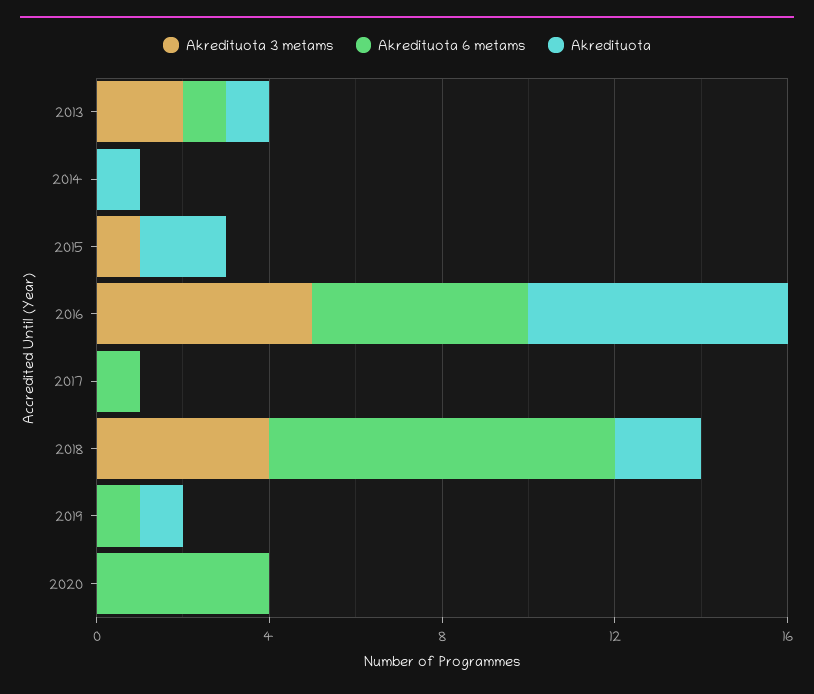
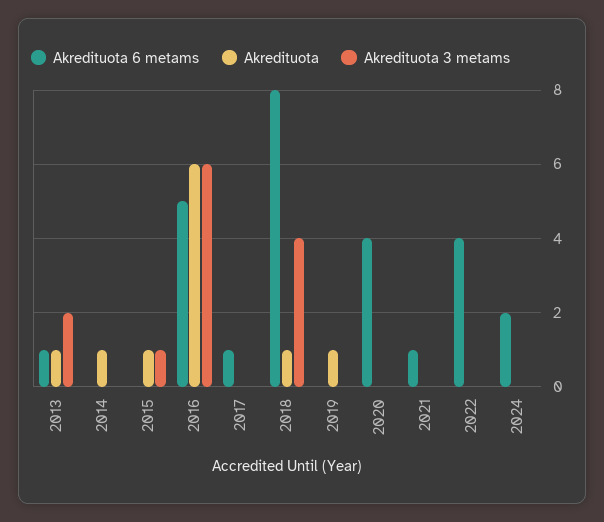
Akredituota, 2015: 2 -> 1
Akredituota 3 metams, 2016: 5 -> 6
Akredituota, 2018: 2 -> 1
Akredituota 6 metams, 2019: 1 -> 0
Akredituota 6 metams, 2021: none -> 1
Akredituota, 2021: none -> 0
Akredituota 3 metams, 2021: none -> 0
Akredituota 6 metams, 2022: none -> 4
Akredituota, 2022: none -> 0
Akredituota 3 metams, 2022: none -> 0
Akredituota 6 metams, 2024: none -> 2
Akredituota, 2024: none -> 0
Akredituota 3 metams, 2024: none -> 0

